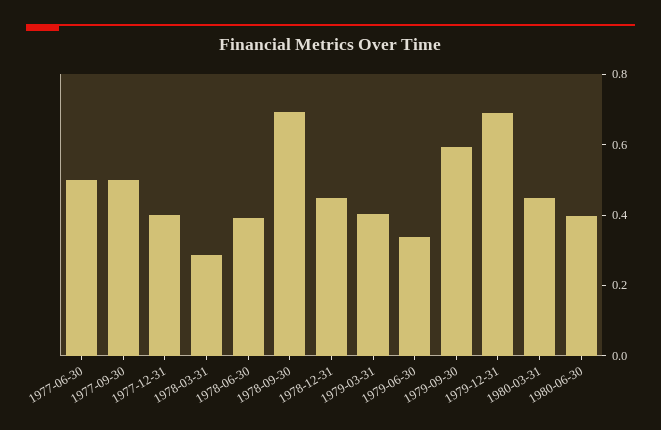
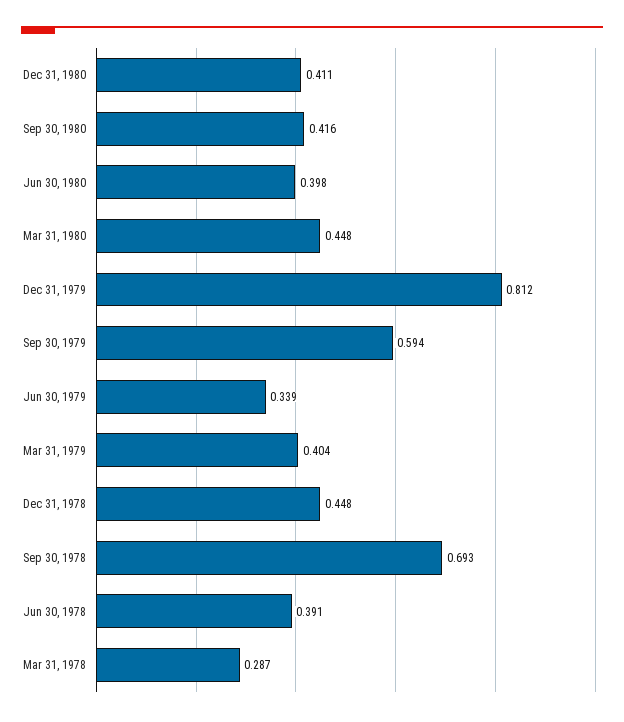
1977-06-30: 0.5 -> none
1977-09-30: 0.5 -> none
1977-12-31: 0.4 -> none
1979-12-31: 0.7 -> 0.812
Dec 31, 1980: none -> 0.411
Sep 30, 1980: none -> 0.416

